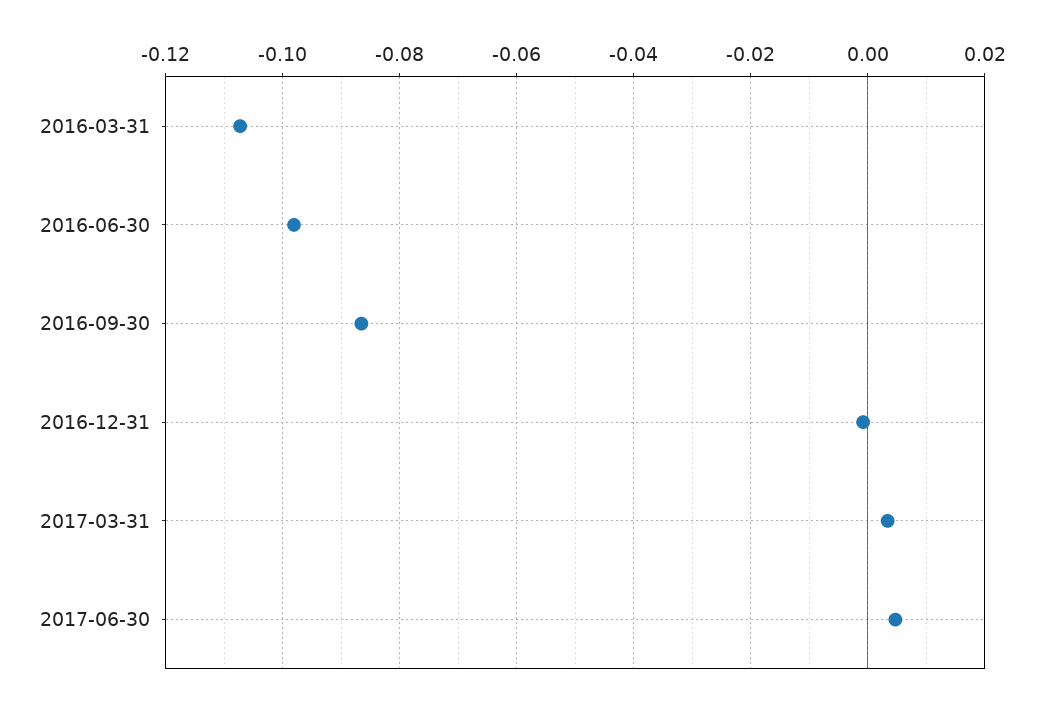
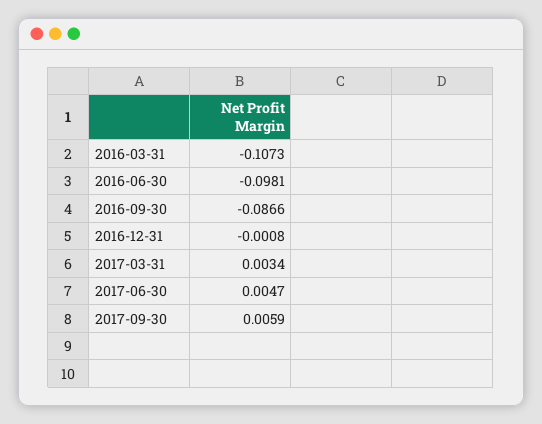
2017-09-30: none -> 0.0059

